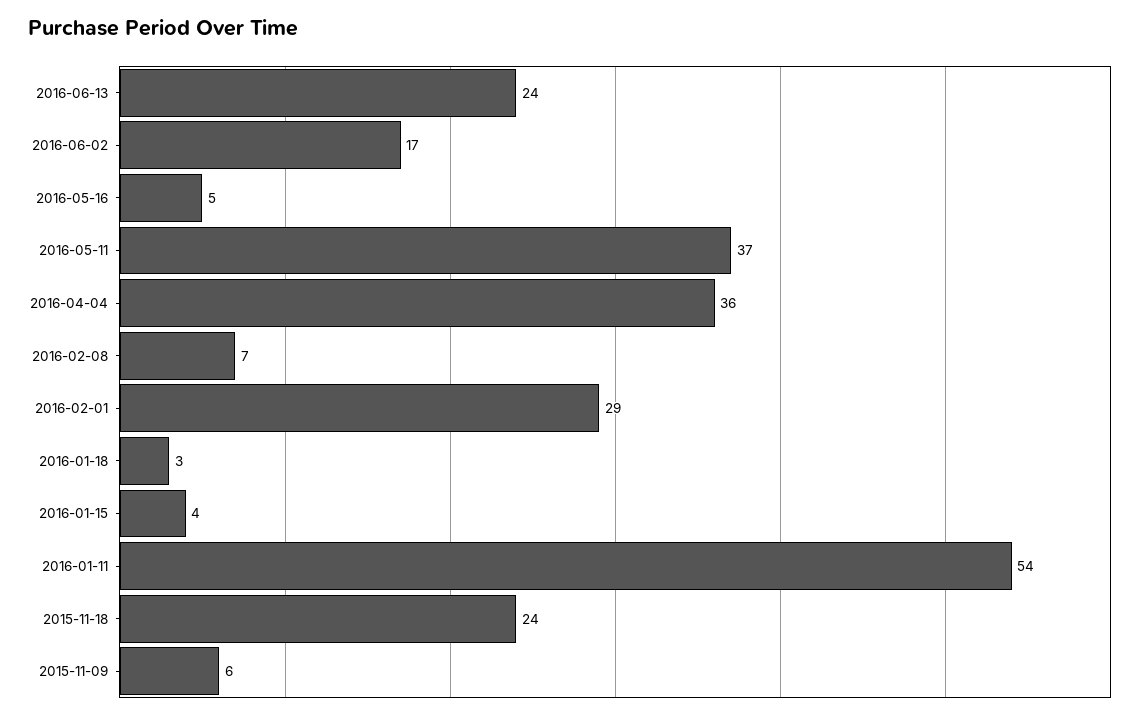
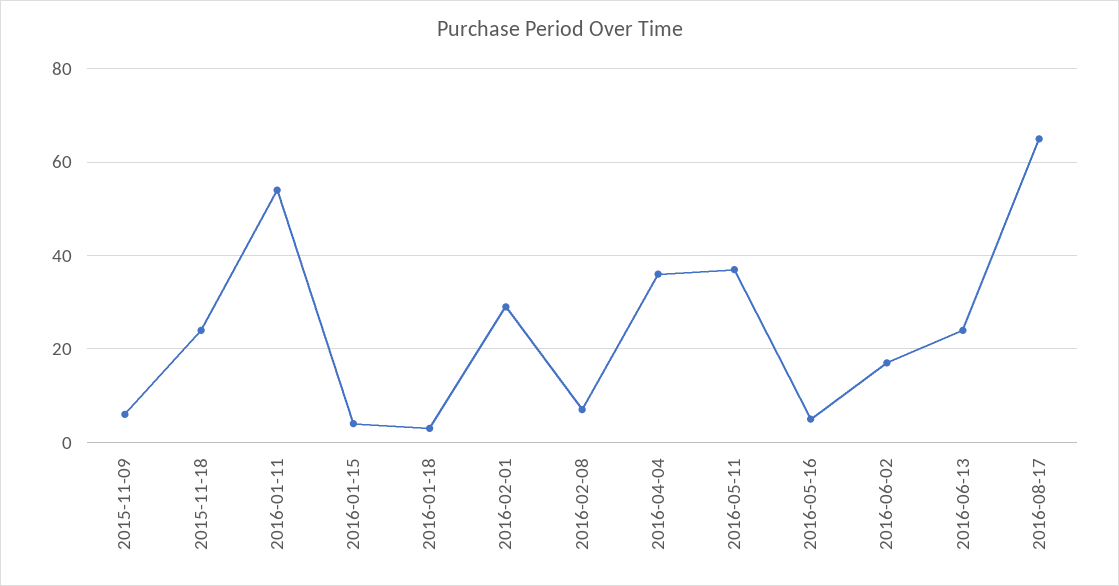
2016-08-17: none -> 65

